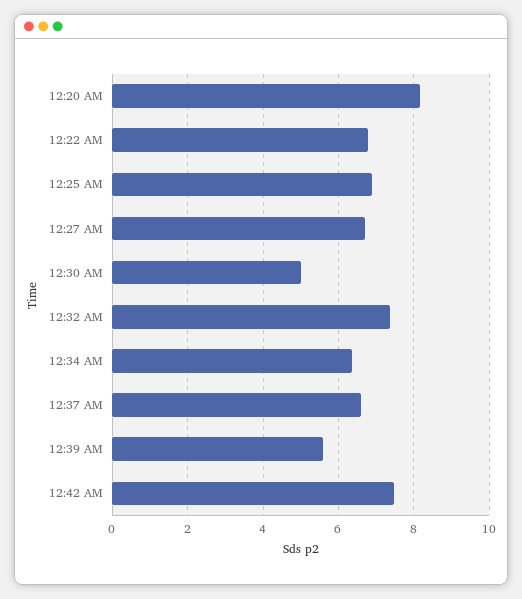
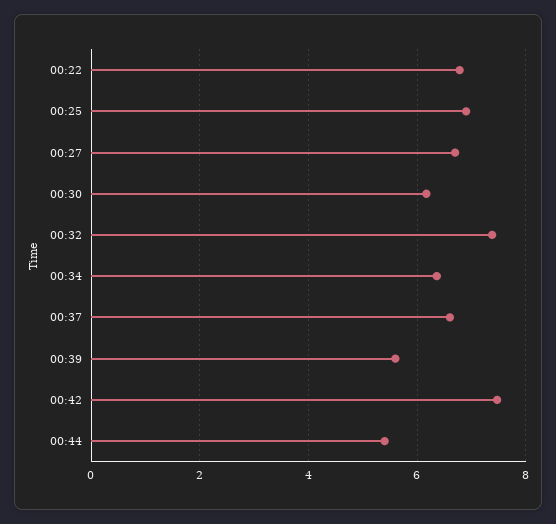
12:20 AM: 8.2 -> none
12:30 AM: 5 -> 6.2
00:44: none -> 5.4

